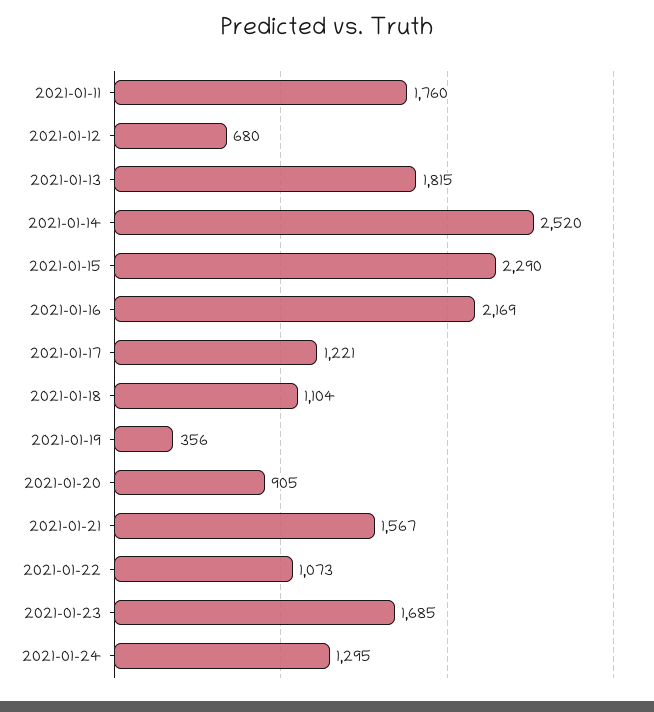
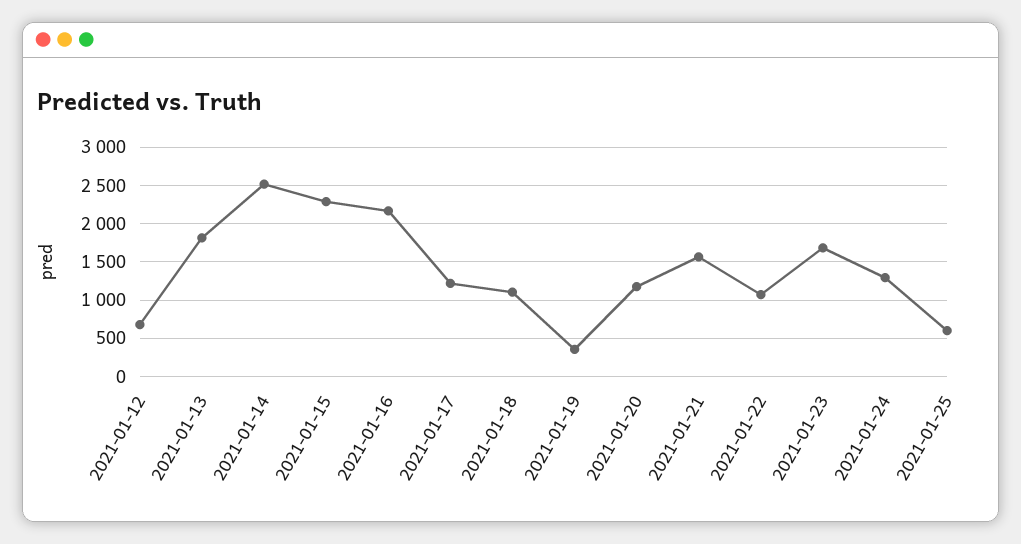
2021-01-11: 1760 -> none
2021-01-20: 905 -> 1200
2021-01-25: none -> 600

